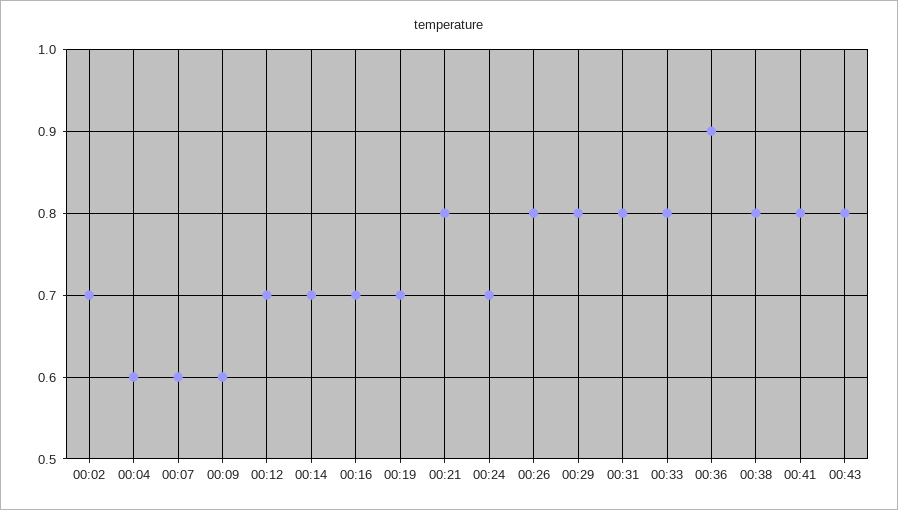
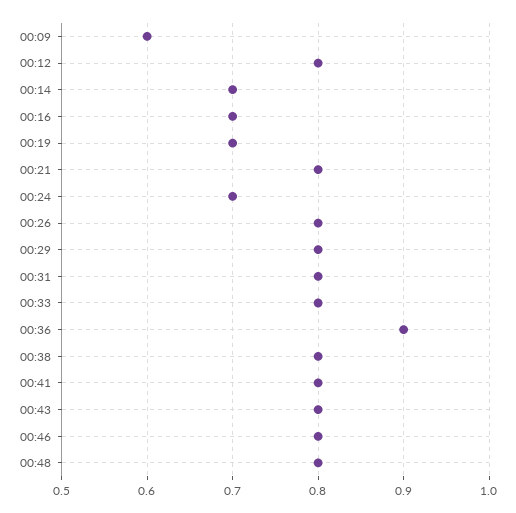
00:02: 0.7 -> none
00:04: 0.6 -> none
00:07: 0.6 -> none
00:12: 0.7 -> 0.8
00:46: none -> 0.8
00:48: none -> 0.8

